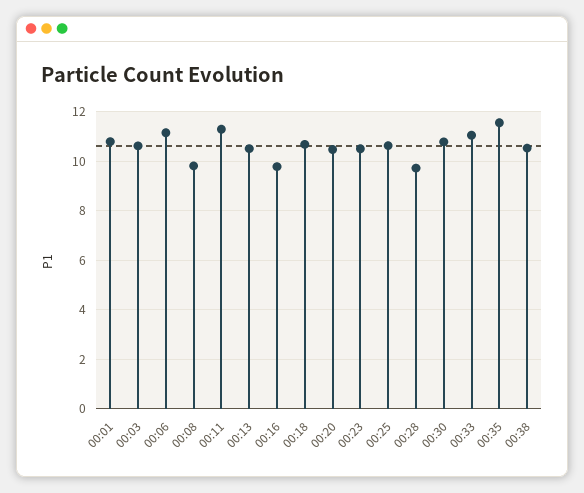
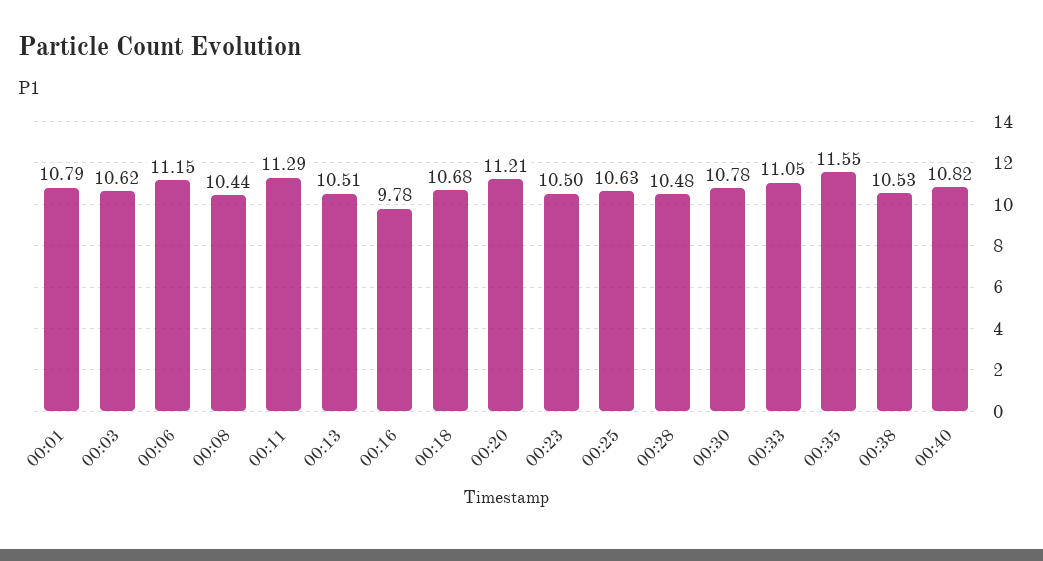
00:08: 9.75 -> 10.44
00:20: 10.5 -> 11.21
00:28: 9.75 -> 10.48
00:40: none -> 10.82

